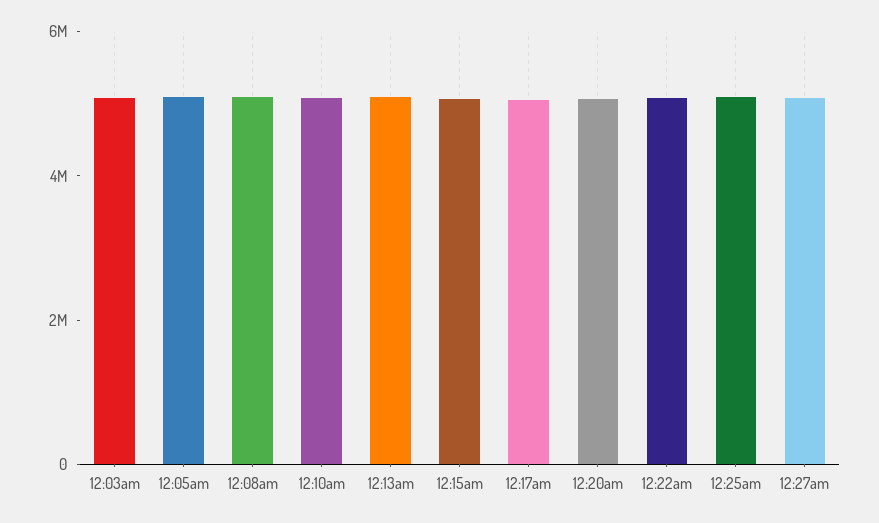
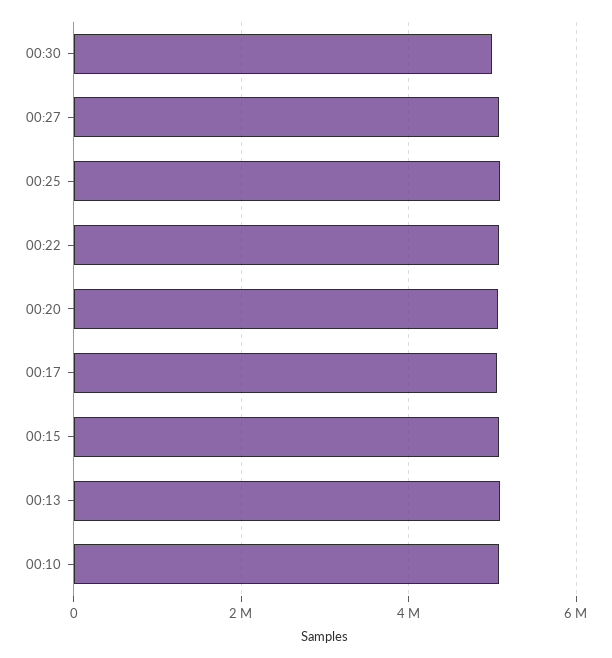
12:03am: 5000000 -> none
12:05am: 5000000 -> none
12:08am: 5000000 -> none
00:30: none -> 5000000

